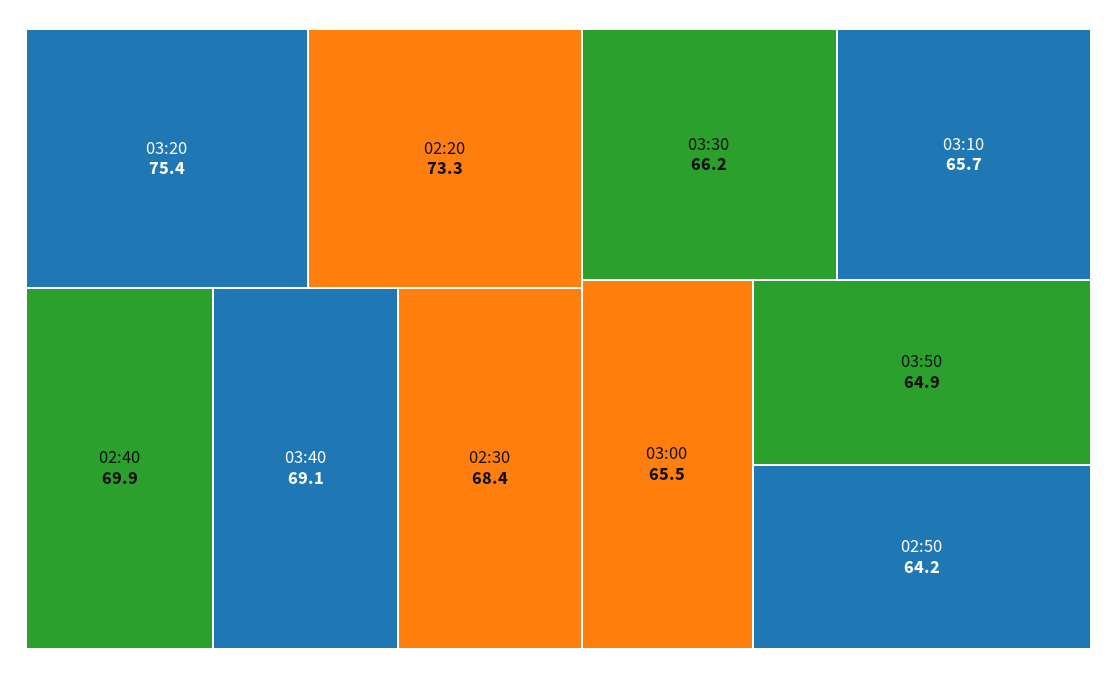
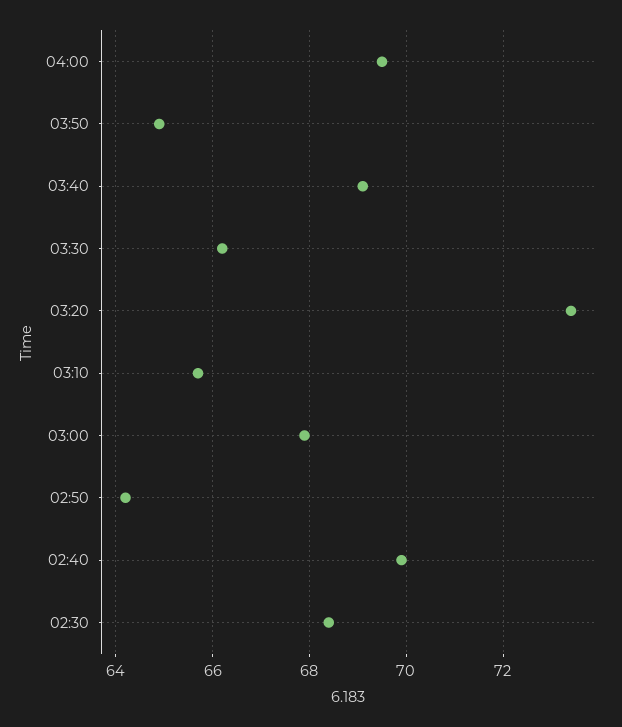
03:20: 75.4 -> 73.5
02:20: 73.3 -> none
03:00: 65.5 -> 68
04:00: none -> 69.5

